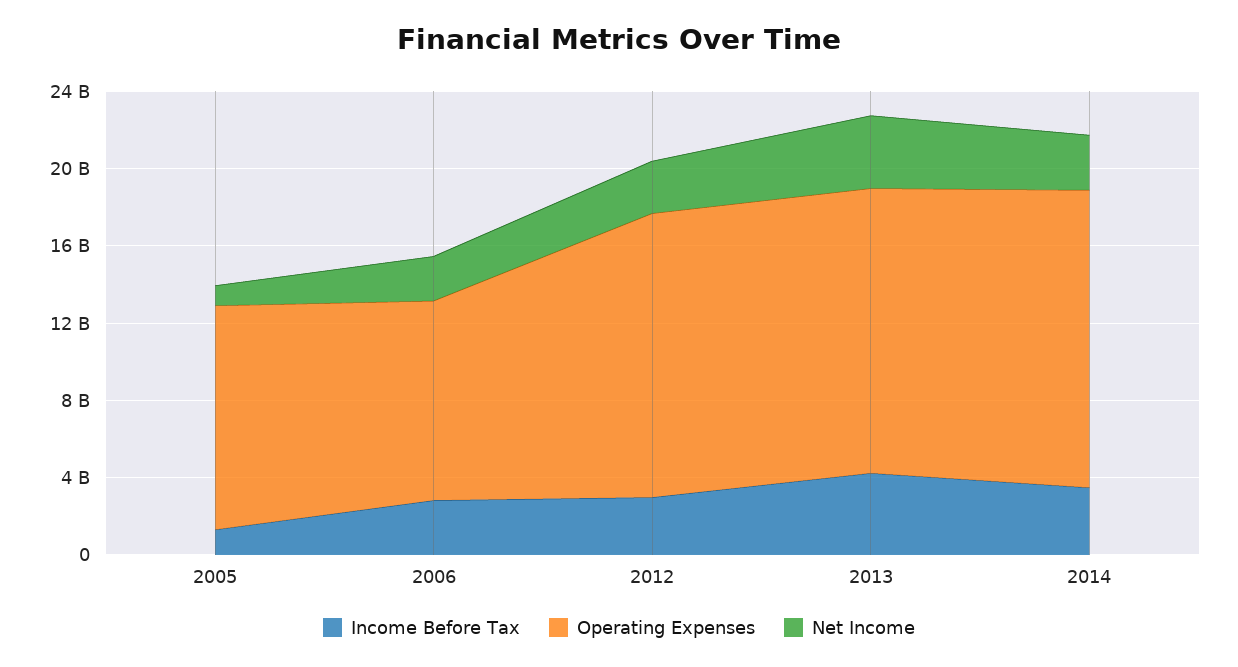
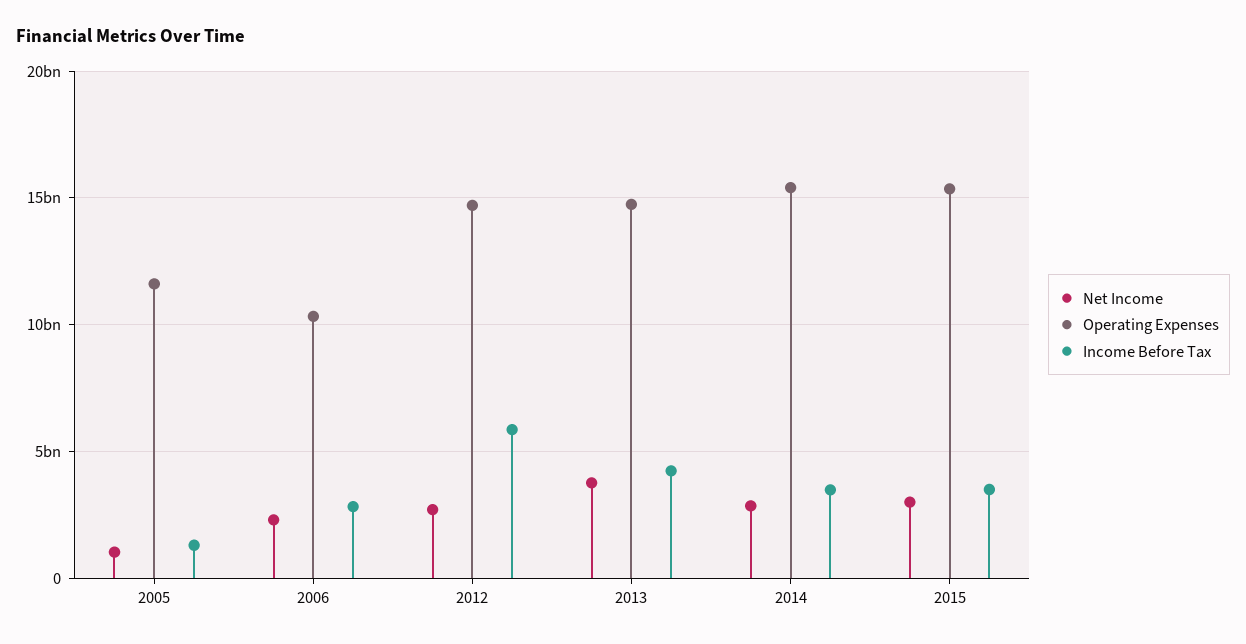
Income Before Tax, 2012: 3000000000 -> 6000000000
Net Income, 2015: none -> 3000000000
Operating Expenses, 2015: none -> 15500000000
Income Before Tax, 2015: none -> 3500000000

